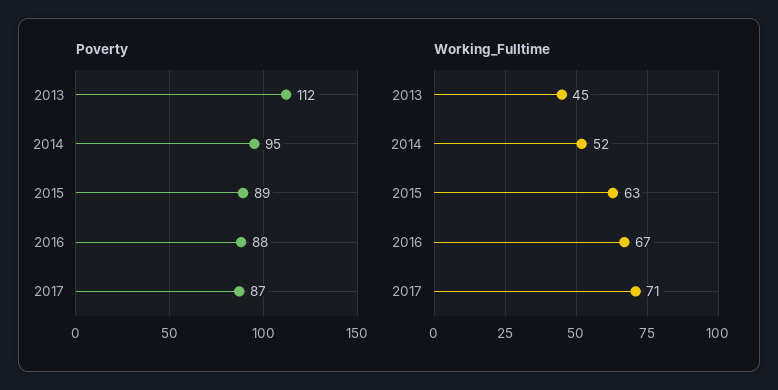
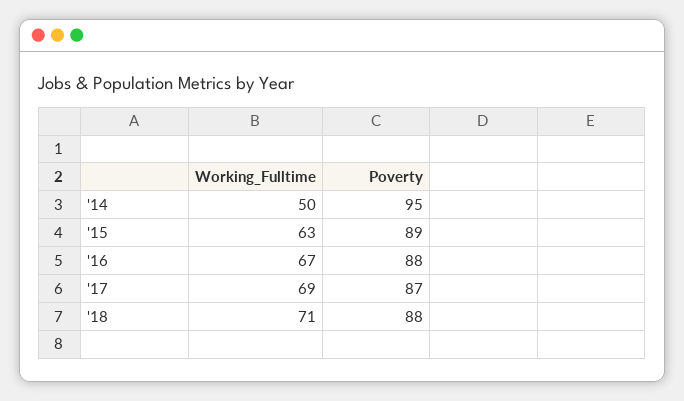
Poverty, 2013: 112 -> none
Working_Fulltime, 2013: 45 -> none
Working_Fulltime, 2014: 52 -> 50
Working_Fulltime, 2017: 71 -> 69
Working_Fulltime, '18: none -> 71
Poverty, '18: none -> 88

